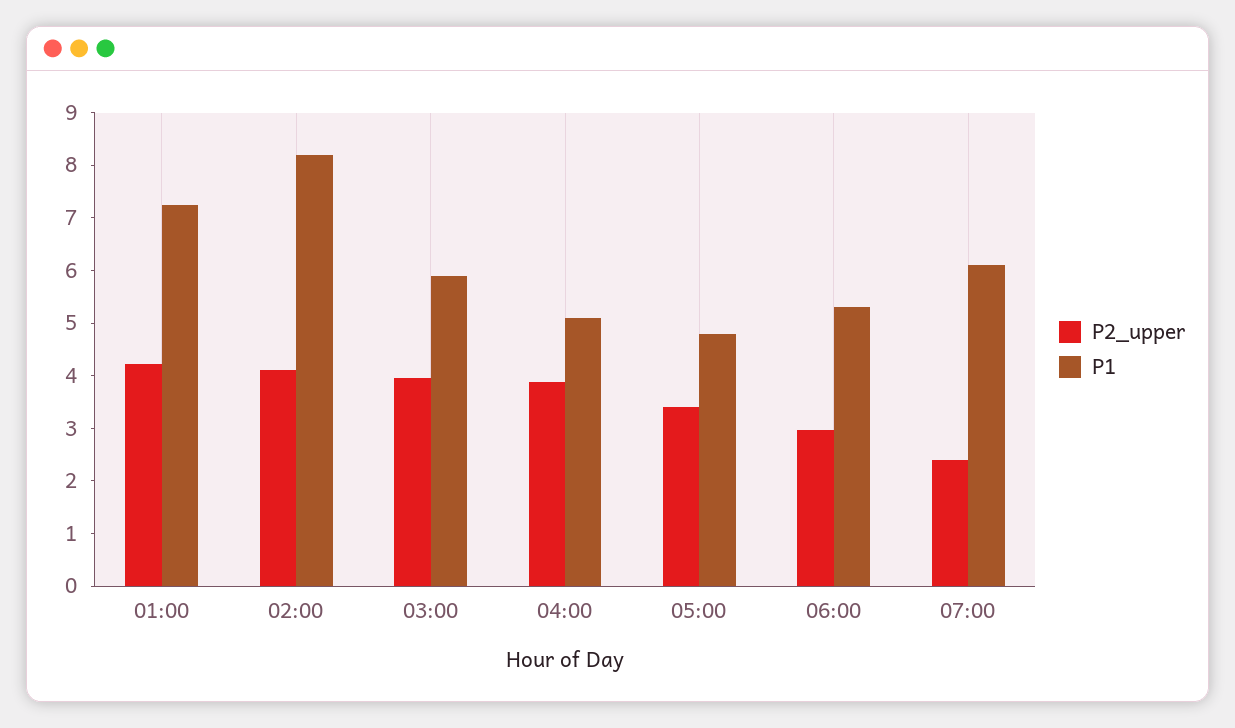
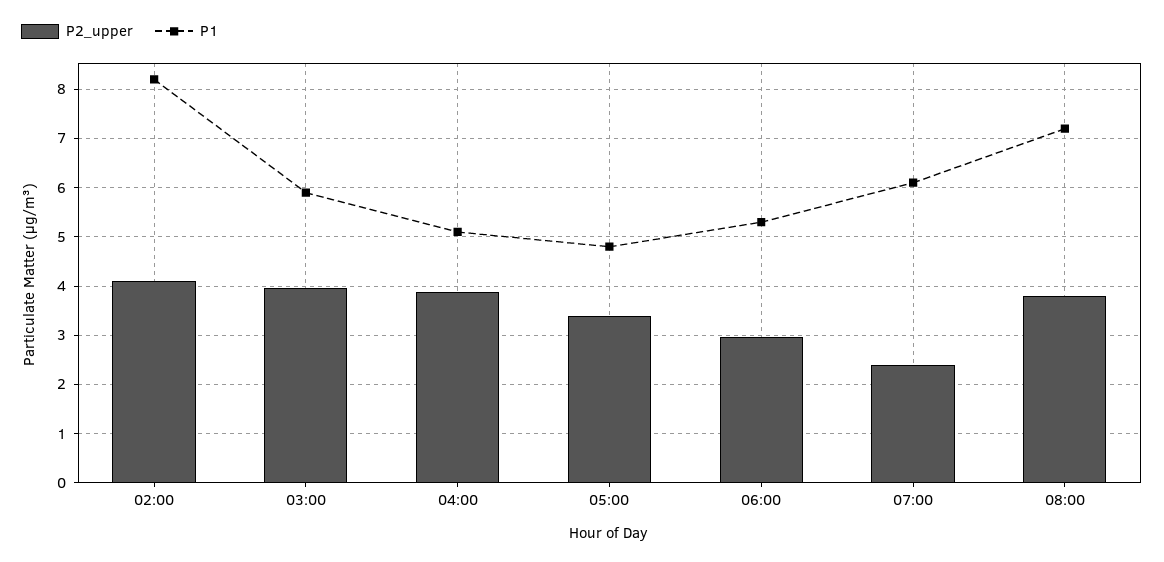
P2_upper, 01:00: 4.2 -> none
P1, 01:00: 7.2 -> none
P2_upper, 08:00: none -> 3.8
P1, 08:00: none -> 7.2

